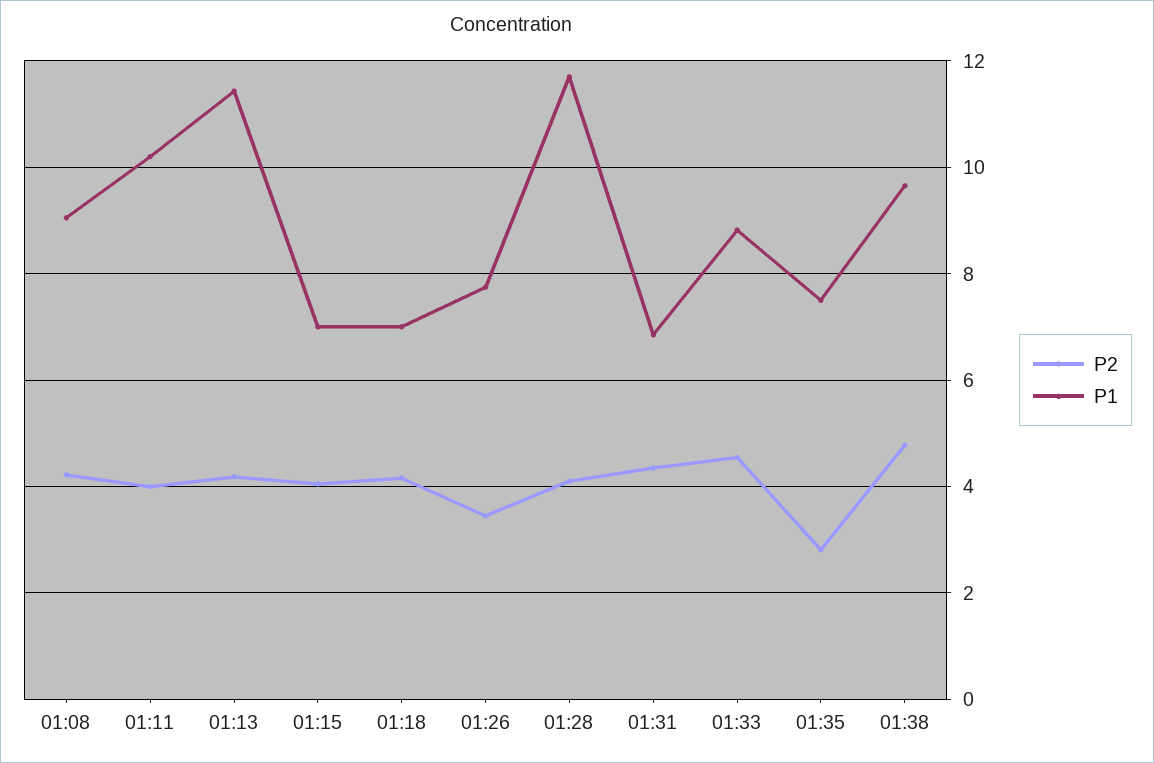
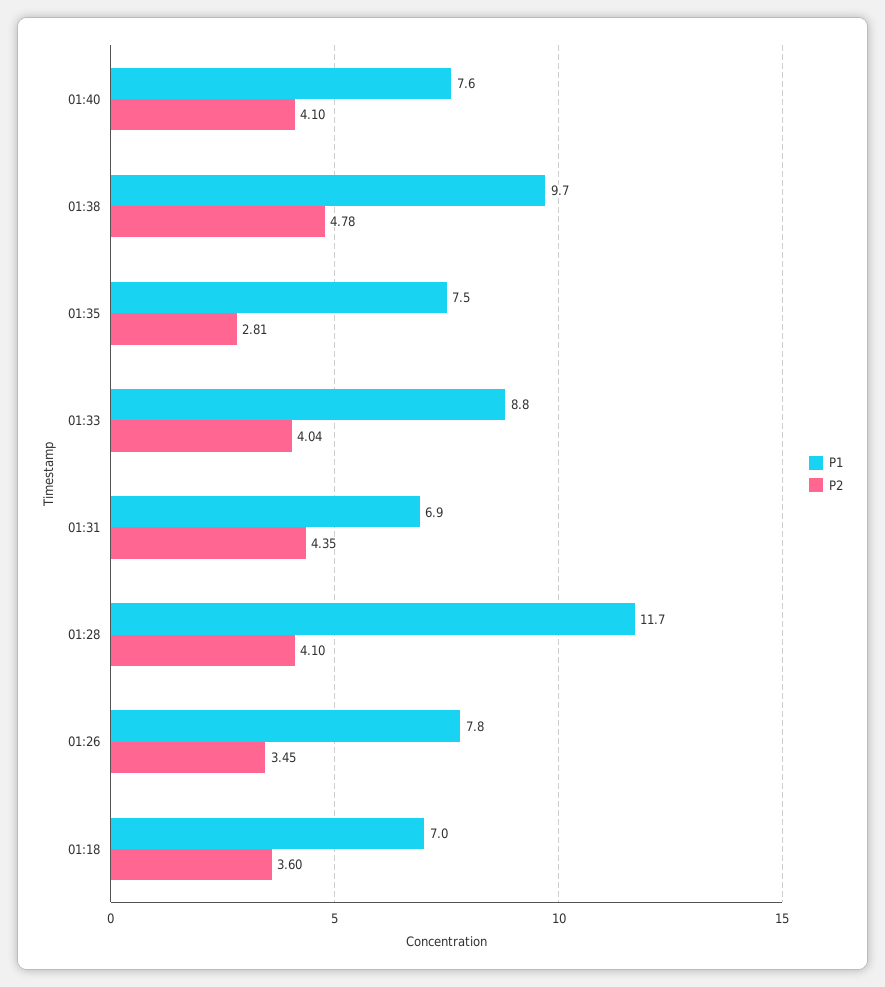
P2, 01:08: 4.2 -> none
P1, 01:08: 9 -> none
P2, 01:11: 4 -> none
P1, 01:11: 10.2 -> none
P2, 01:13: 4.2 -> none
P1, 01:13: 11.4 -> none
P2, 01:15: 4 -> none
P1, 01:15: 7 -> none
P2, 01:18: 4.2 -> 3.6
P2, 01:33: 4.6 -> 4.04
P1, 01:40: none -> 7.6
P2, 01:40: none -> 4.1

